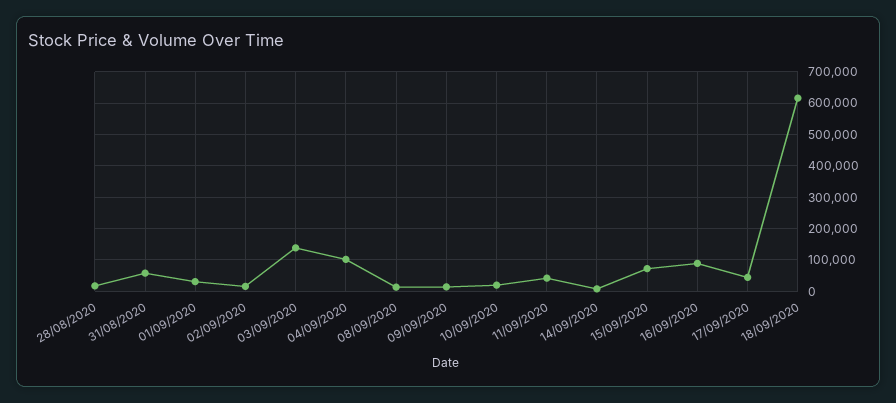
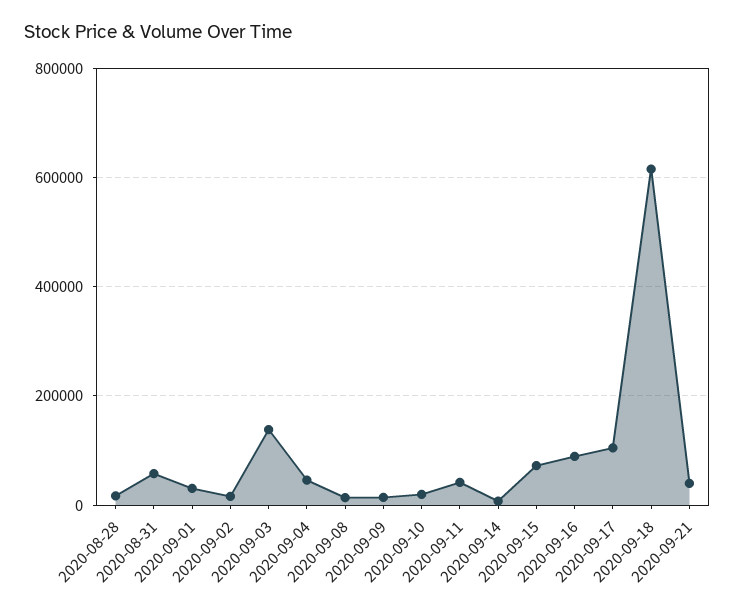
04/09/2020: 100000 -> 40000
17/09/2020: 40000 -> 100000
2020-09-21: none -> 40000

